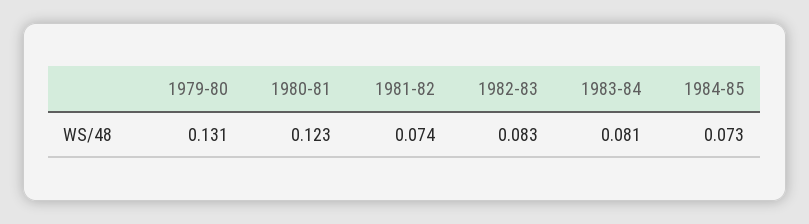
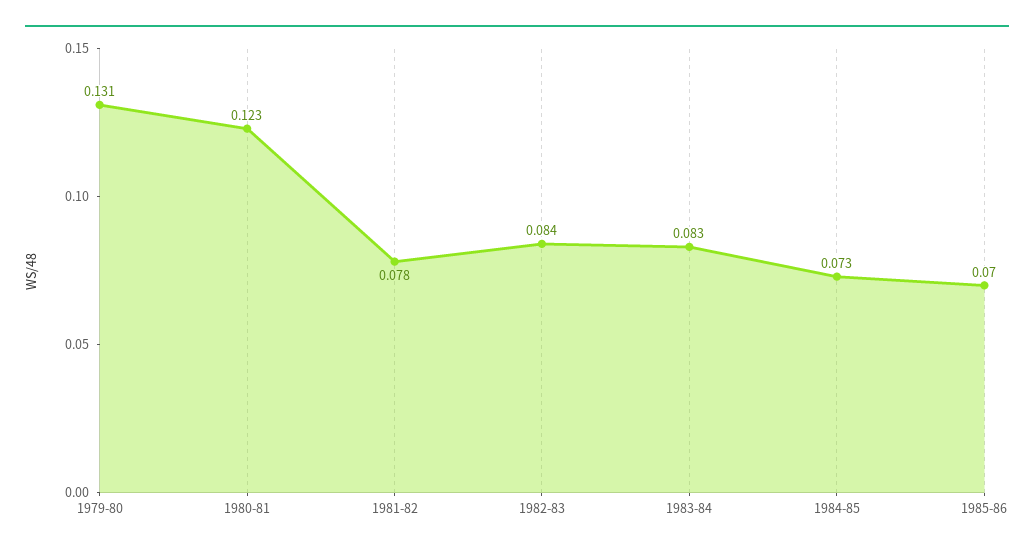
1981-82: 0.074 -> 0.078
1982-83: 0.083 -> 0.084
1983-84: 0.081 -> 0.083
1985-86: none -> 0.07

